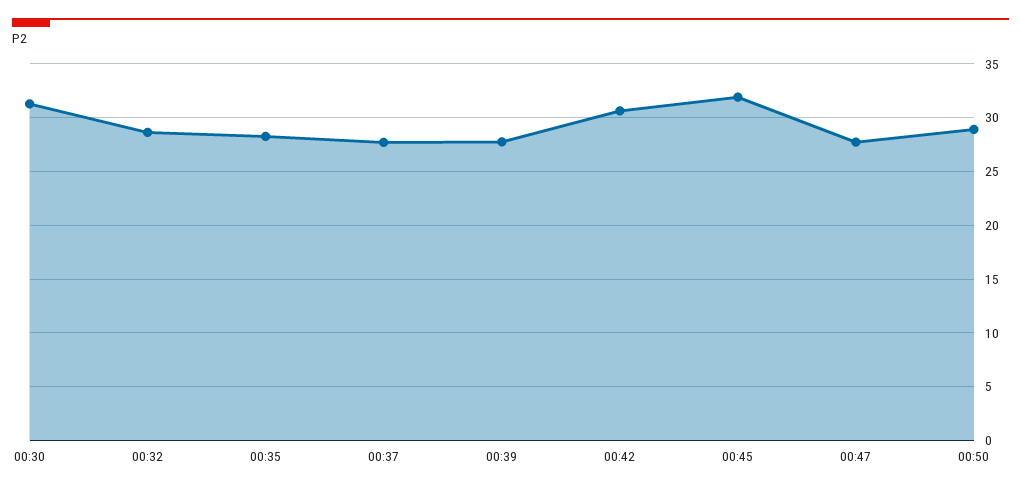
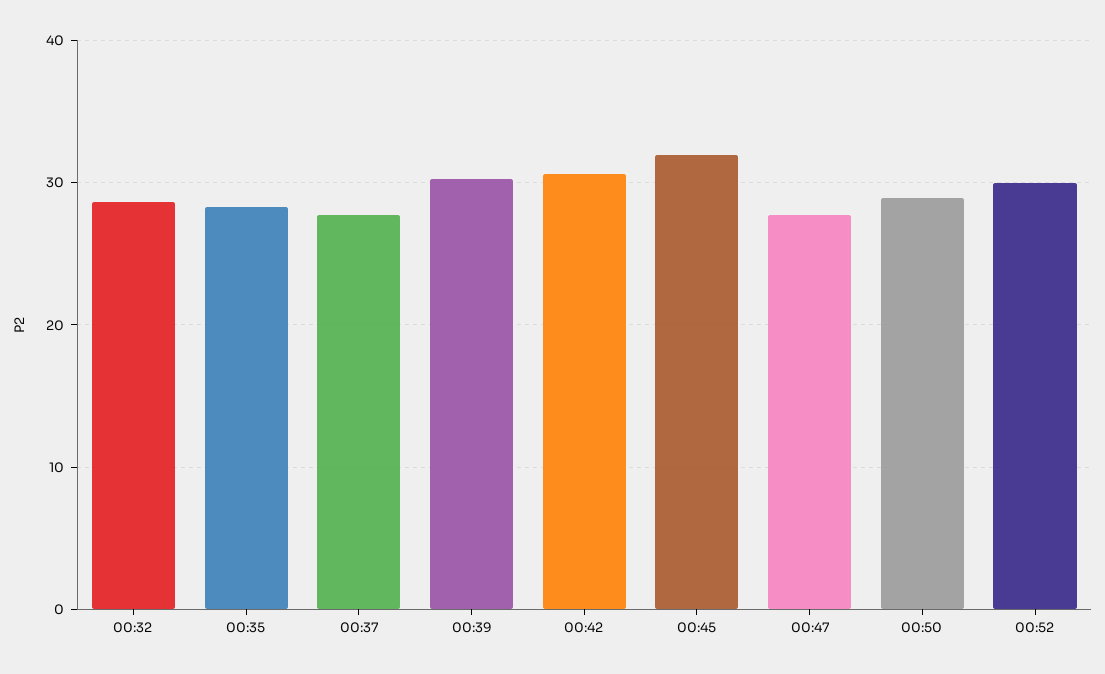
00:30: 31 -> none
00:39: 28 -> 30
00:52: none -> 30

